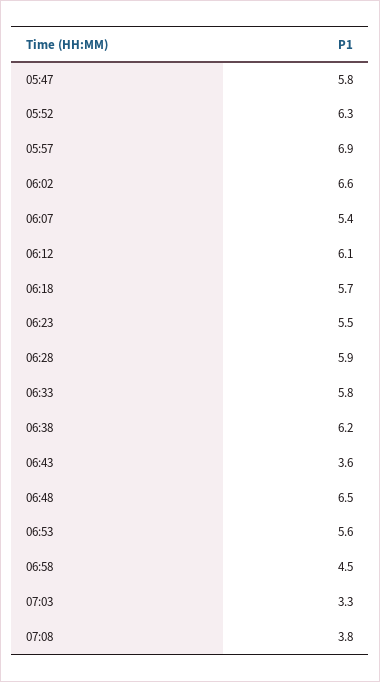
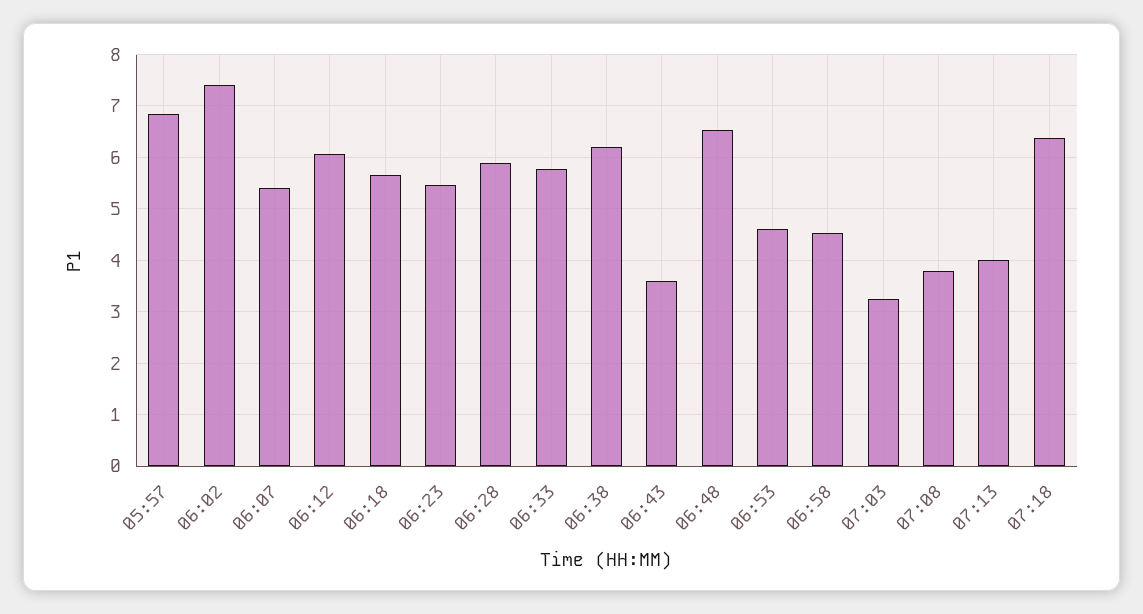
05:47: 5.8 -> none
05:52: 6.3 -> none
06:02: 6.6 -> 7.4
06:53: 5.6 -> 4.6
07:13: none -> 4
07:18: none -> 6.4

